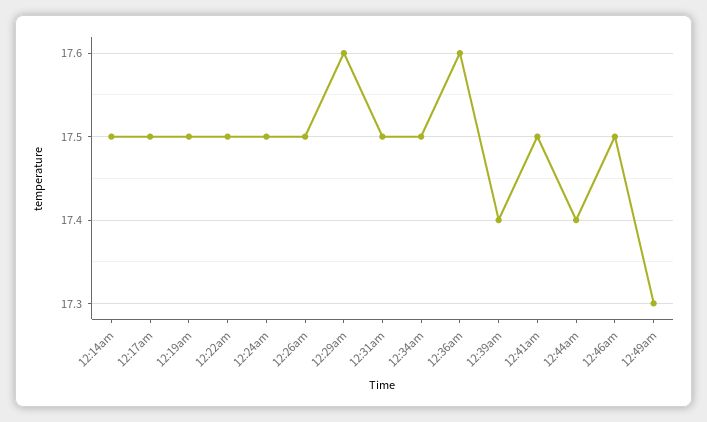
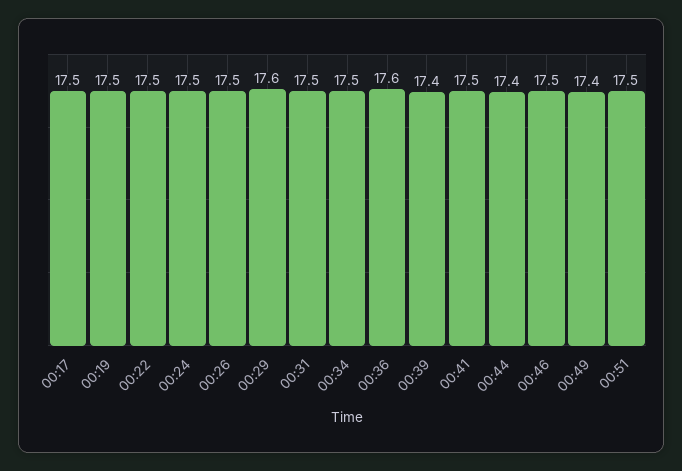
12:14am: 17.5 -> none
12:49am: 17.3 -> 17.4
00:51: none -> 17.5

